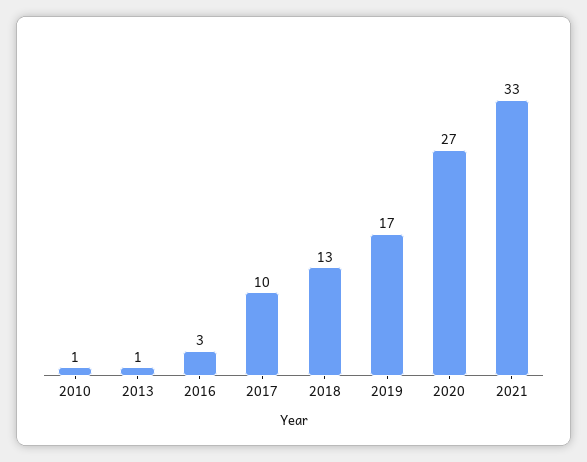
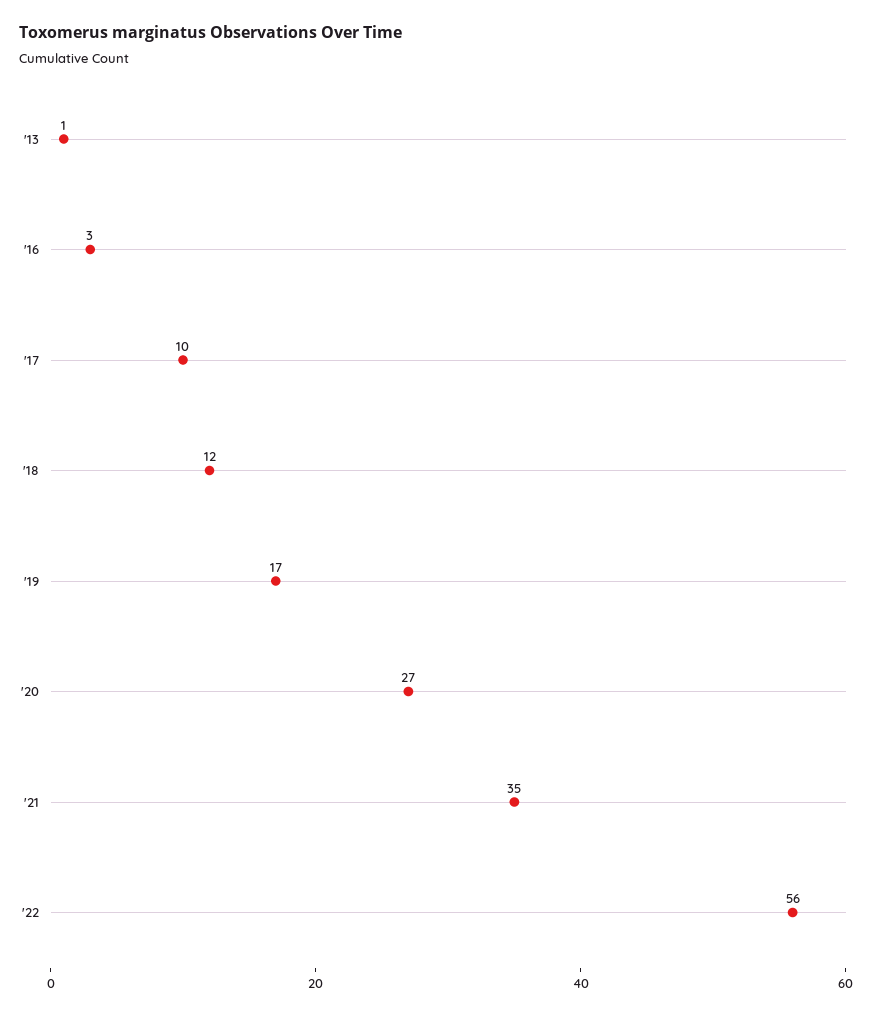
2010: 1 -> none
2018: 13 -> 12
2021: 33 -> 35
'22: none -> 56

